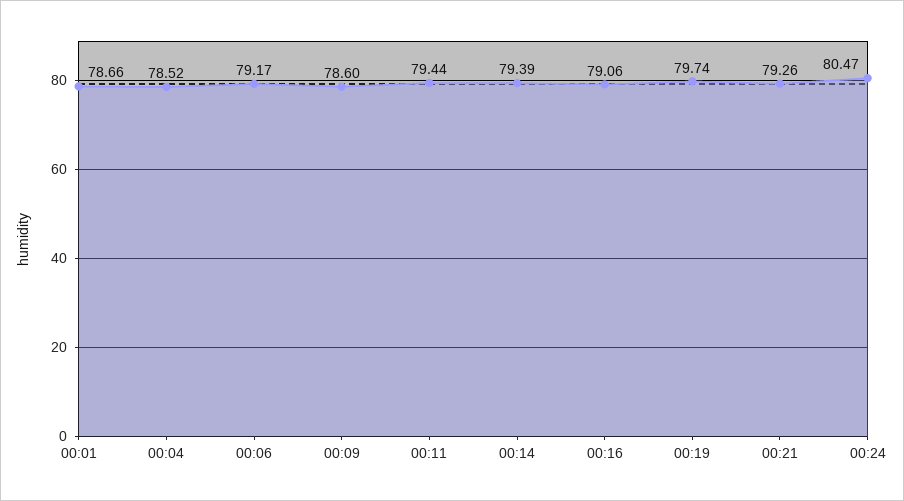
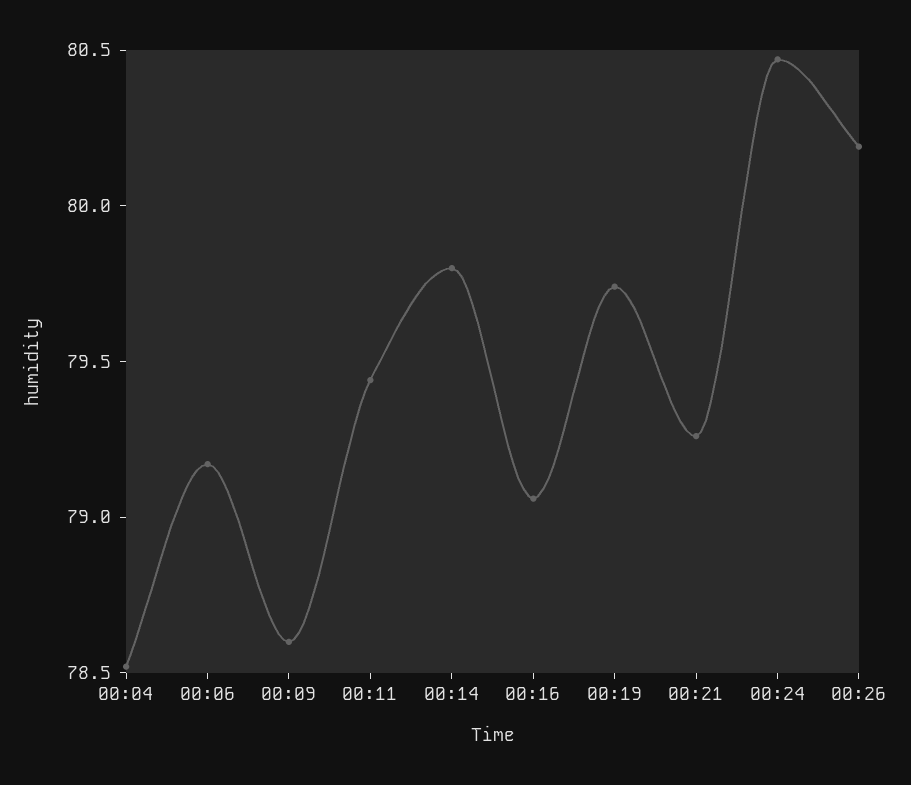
00:01: 78.66 -> none
00:14: 79.39 -> 79.8
00:26: none -> 80.2

